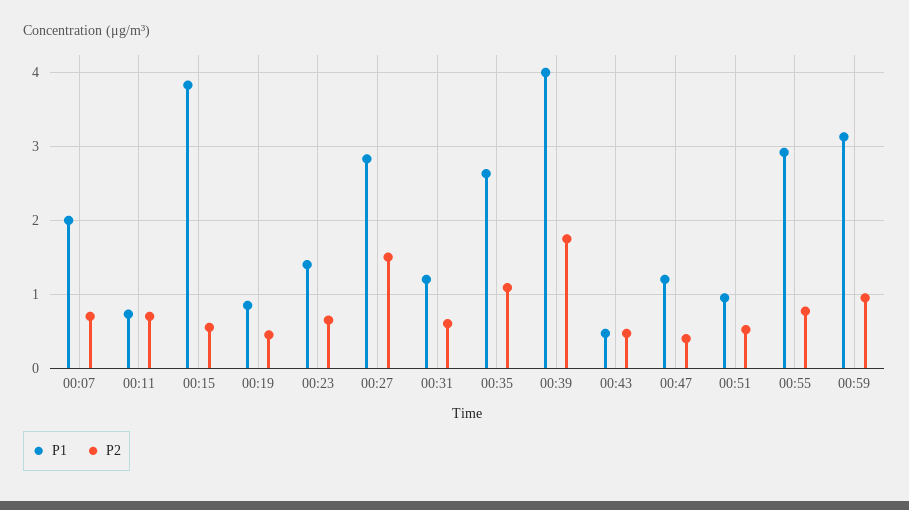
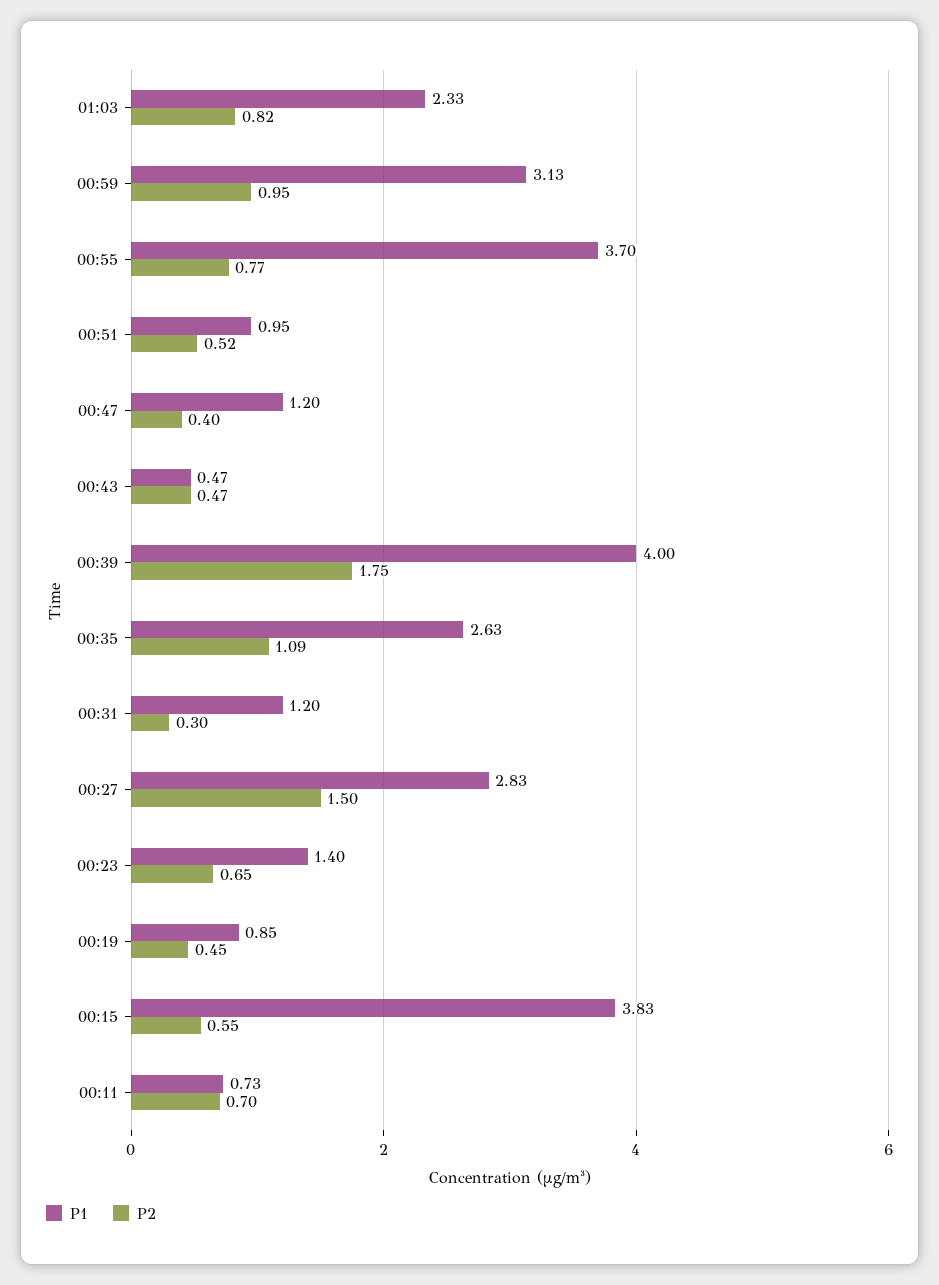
P1, 00:07: 2 -> none
P2, 00:07: 0.7 -> none
P2, 00:31: 0.6 -> 0.3
P1, 00:55: 2.9 -> 3.7
P1, 01:03: none -> 2.33
P2, 01:03: none -> 0.82

